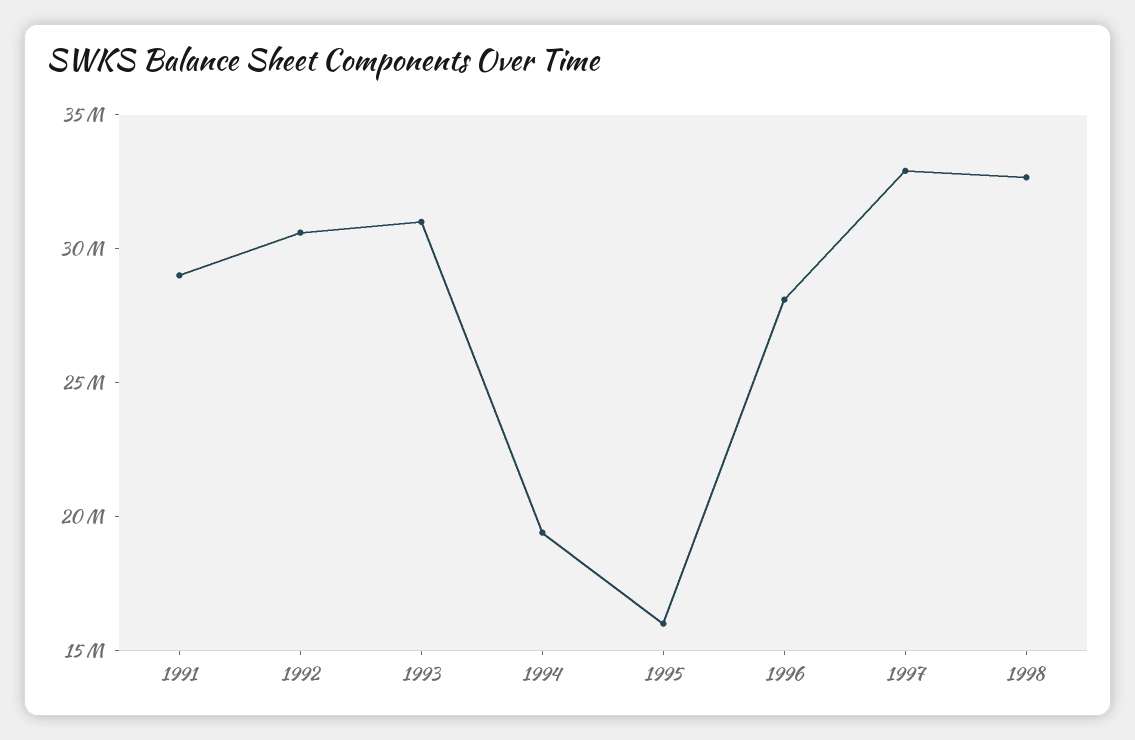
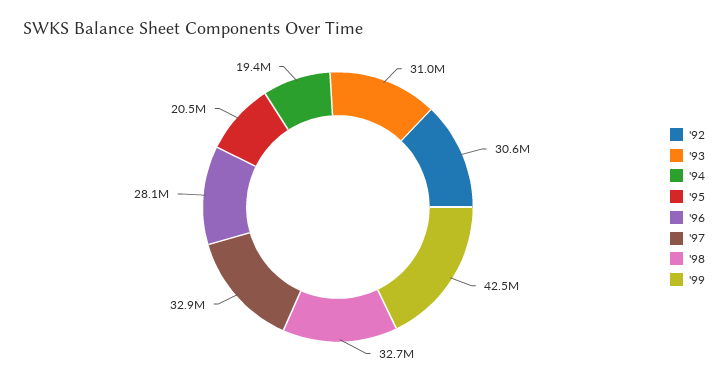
1991: 29000000 -> none
1995: 16000000 -> 20500000
'99: none -> 42500000

